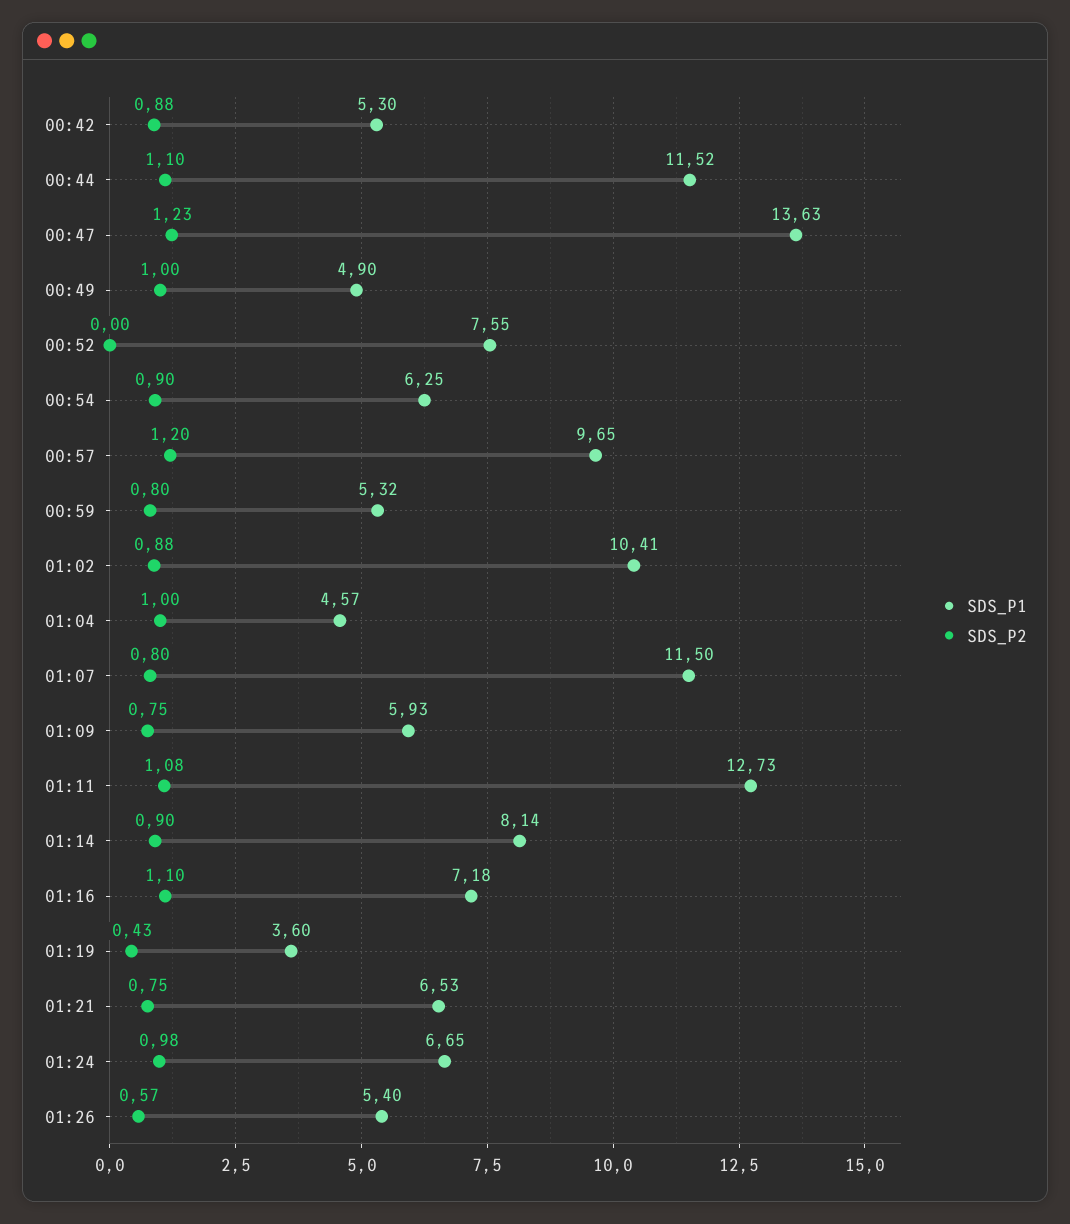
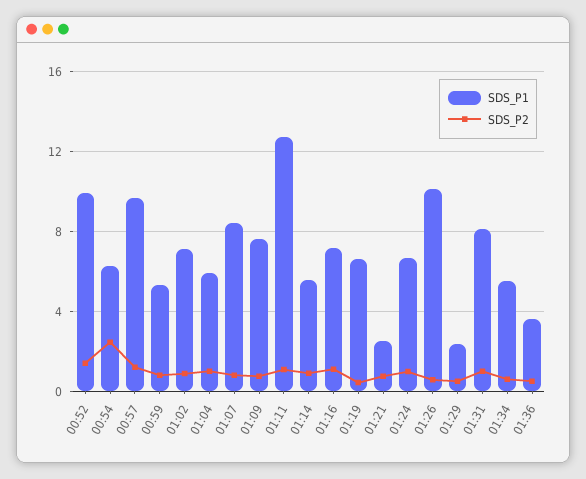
SDS_P1, 00:42: 5.3 -> none
SDS_P2, 00:42: 0.88 -> none
SDS_P1, 00:44: 11.52 -> none
SDS_P2, 00:44: 1.1 -> none
SDS_P1, 00:47: 13.63 -> none
SDS_P2, 00:47: 1.23 -> none
SDS_P1, 00:49: 4.9 -> none
SDS_P2, 00:49: 1 -> none
SDS_P1, 00:52: 7.55 -> 10
SDS_P2, 00:52: 0 -> 1.5
SDS_P2, 00:54: 0.9 -> 2.5
SDS_P1, 01:02: 10.41 -> 7
SDS_P1, 01:04: 4.57 -> 6
SDS_P1, 01:07: 11.5 -> 8.5
SDS_P1, 01:09: 5.93 -> 7.5
SDS_P1, 01:14: 8.14 -> 5.5
SDS_P1, 01:19: 3.6 -> 6.5
SDS_P1, 01:21: 6.53 -> 2.5
SDS_P1, 01:26: 5.4 -> 10
SDS_P1, 01:29: none -> 2.5
SDS_P2, 01:29: none -> 0.5
SDS_P1, 01:31: none -> 8
SDS_P2, 01:31: none -> 1
SDS_P1, 01:34: none -> 5.5
SDS_P2, 01:34: none -> 0.5
SDS_P1, 01:36: none -> 3.5
SDS_P2, 01:36: none -> 0.5

